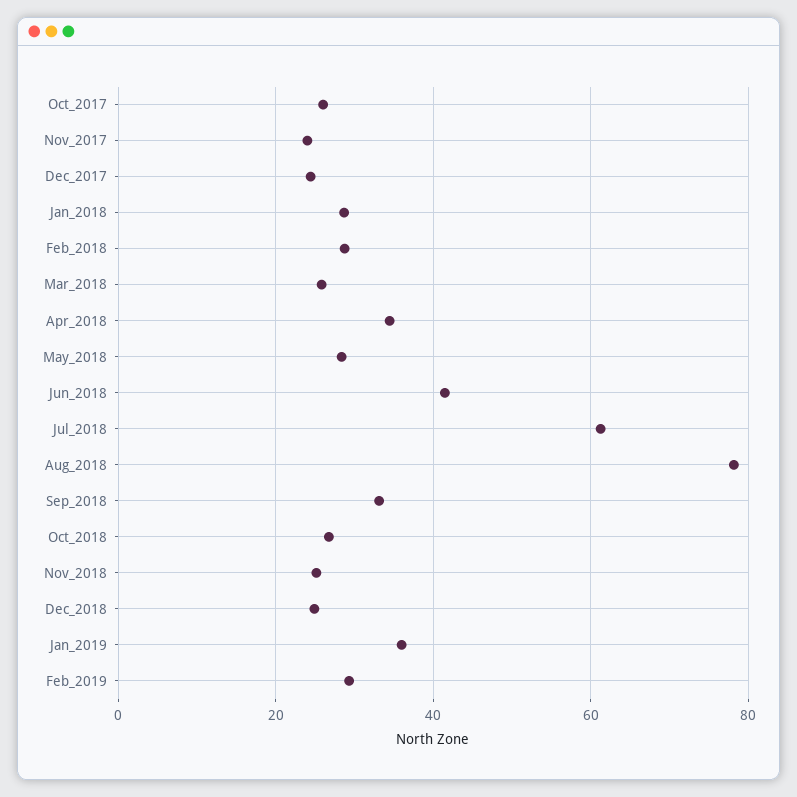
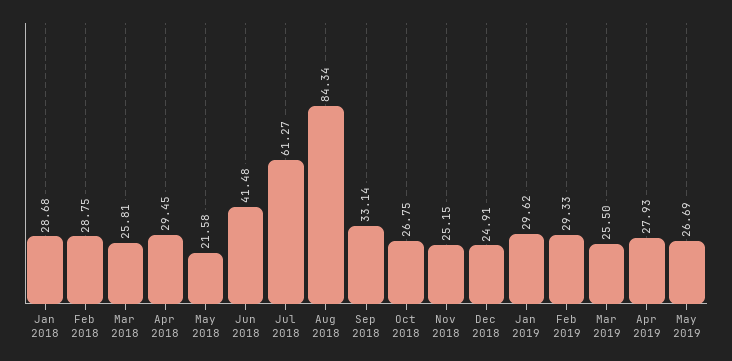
Oct_2017: 26 -> none
Nov_2017: 24 -> none
Dec_2017: 24 -> none
Apr_2018: 34 -> 29.45
May_2018: 28 -> 21.58
Aug_2018: 78 -> 84.34
Jan_2019: 36 -> 29.62
Mar 2019: none -> 25.5
Apr 2019: none -> 27.93
May 2019: none -> 26.69

